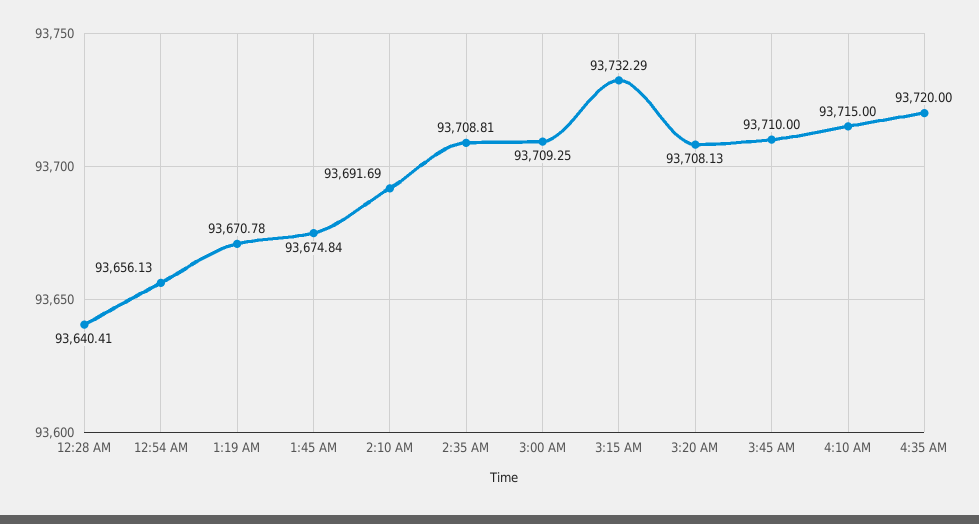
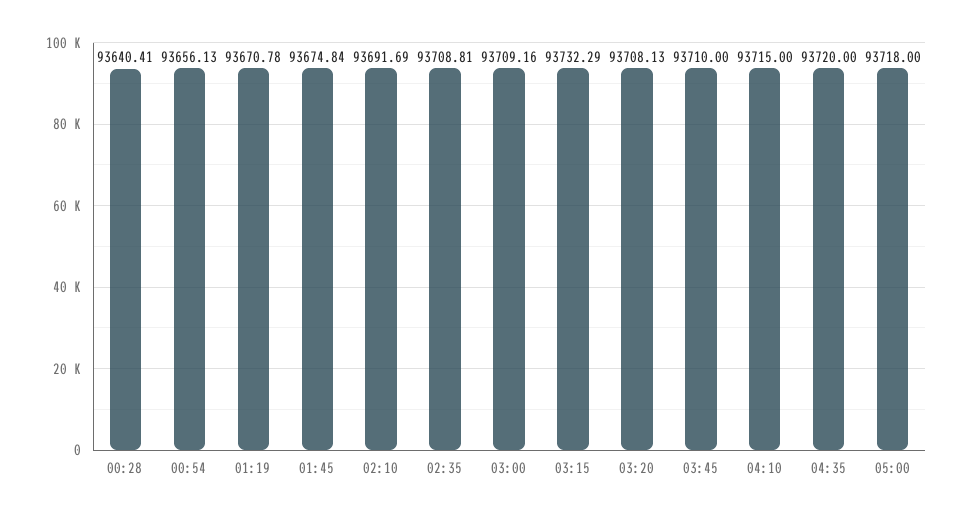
3:00 AM: 93709.25 -> 93709.16
05:00: none -> 93718

